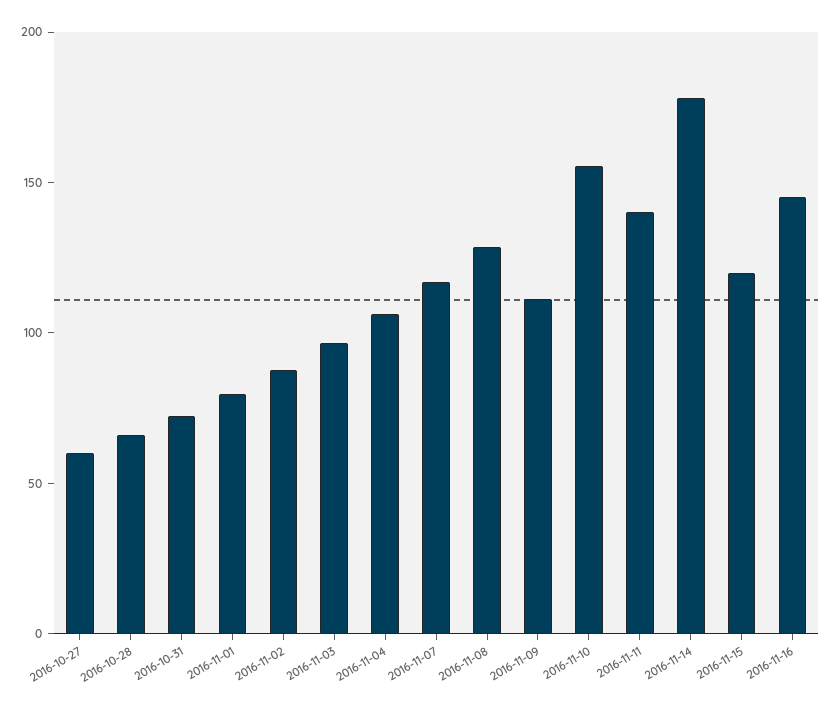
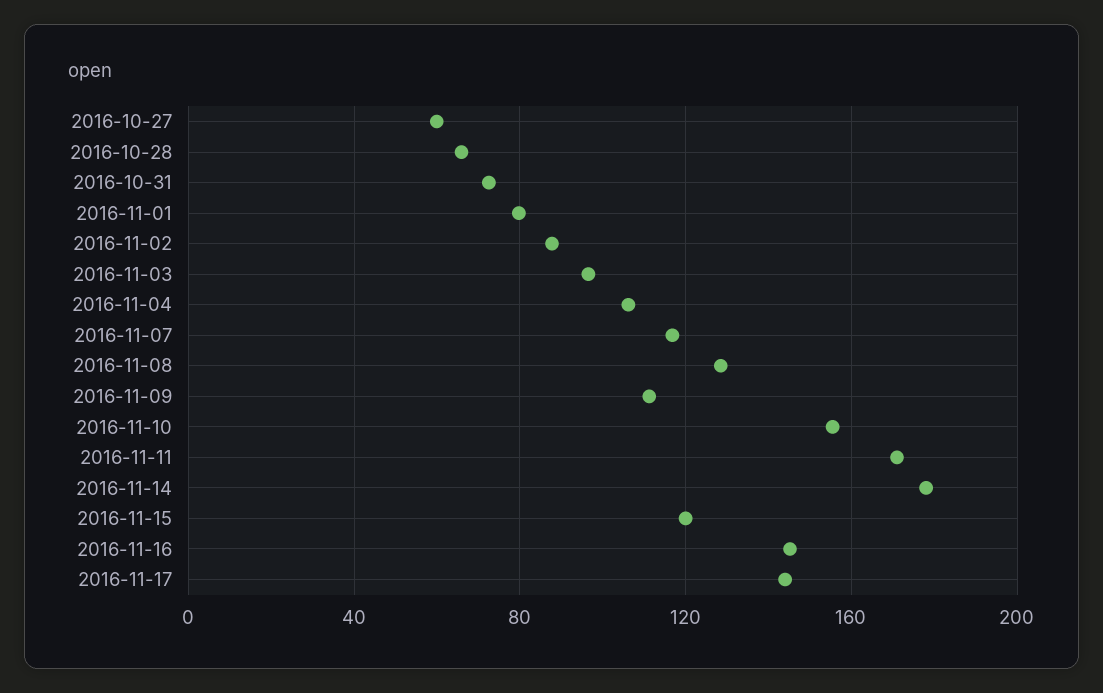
2016-11-11: 140 -> 170
2016-11-17: none -> 145

